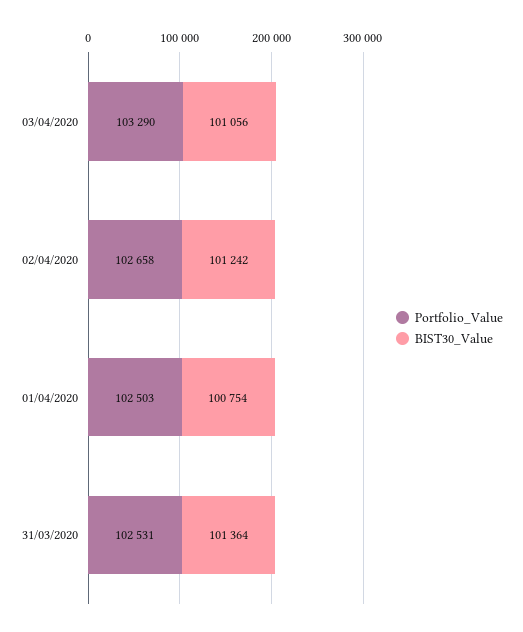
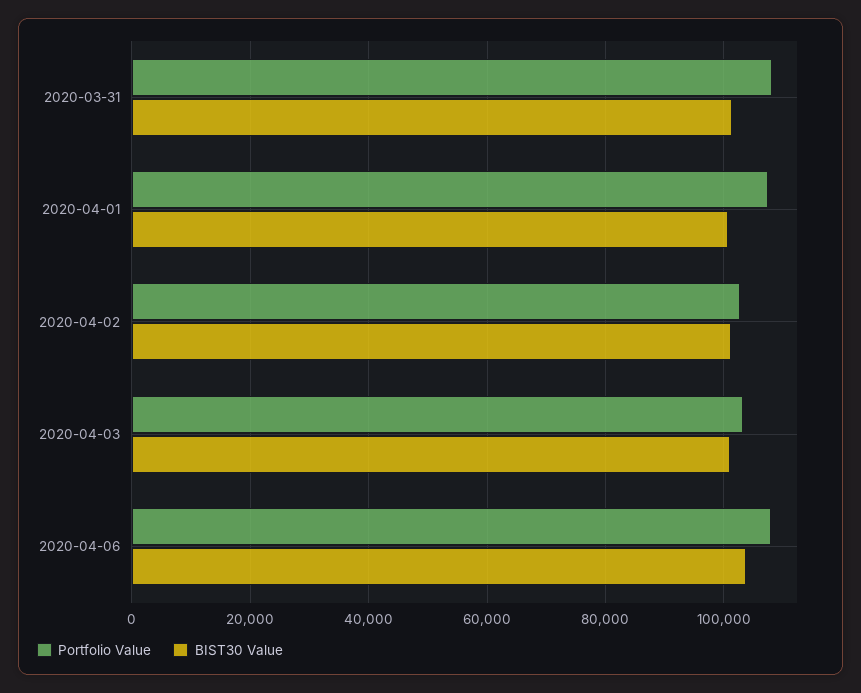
Portfolio_Value, 01/04/2020: 102503 -> 108000
Portfolio_Value, 31/03/2020: 102531 -> 108000
Portfolio_Value, 2020-04-06: none -> 108000
BIST30_Value, 2020-04-06: none -> 104000

